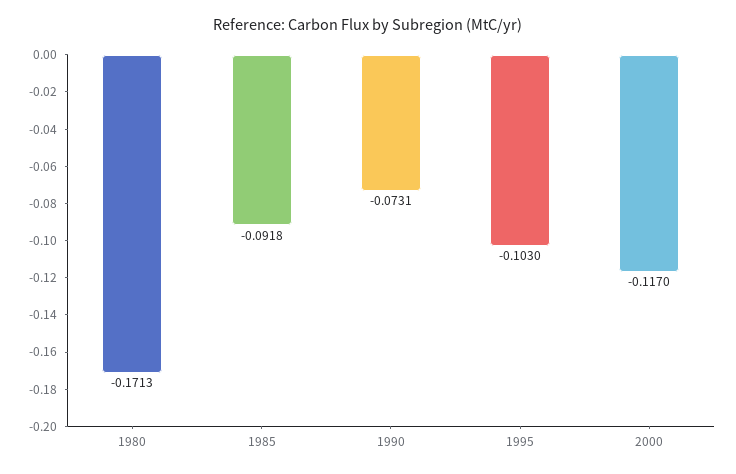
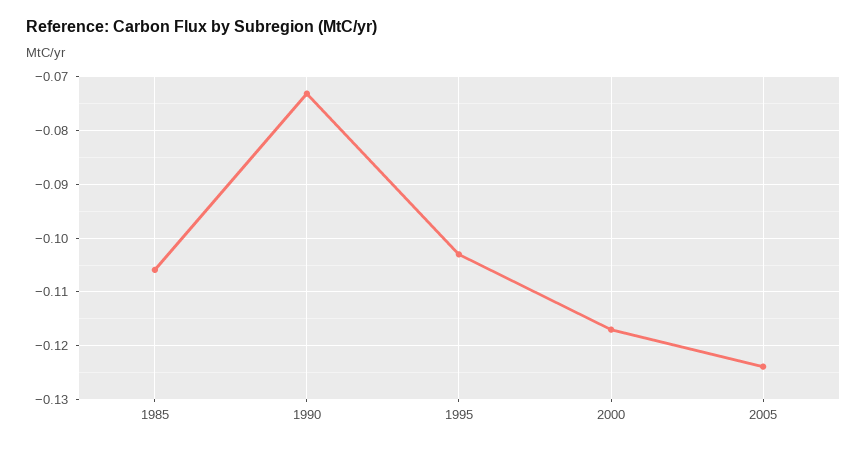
1980: -0.1713 -> none
1985: -0.0918 -> -0.106
2005: none -> -0.124

